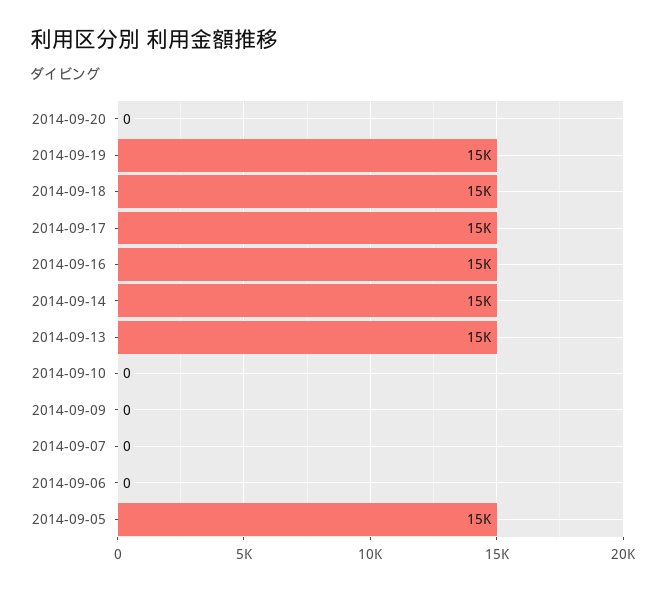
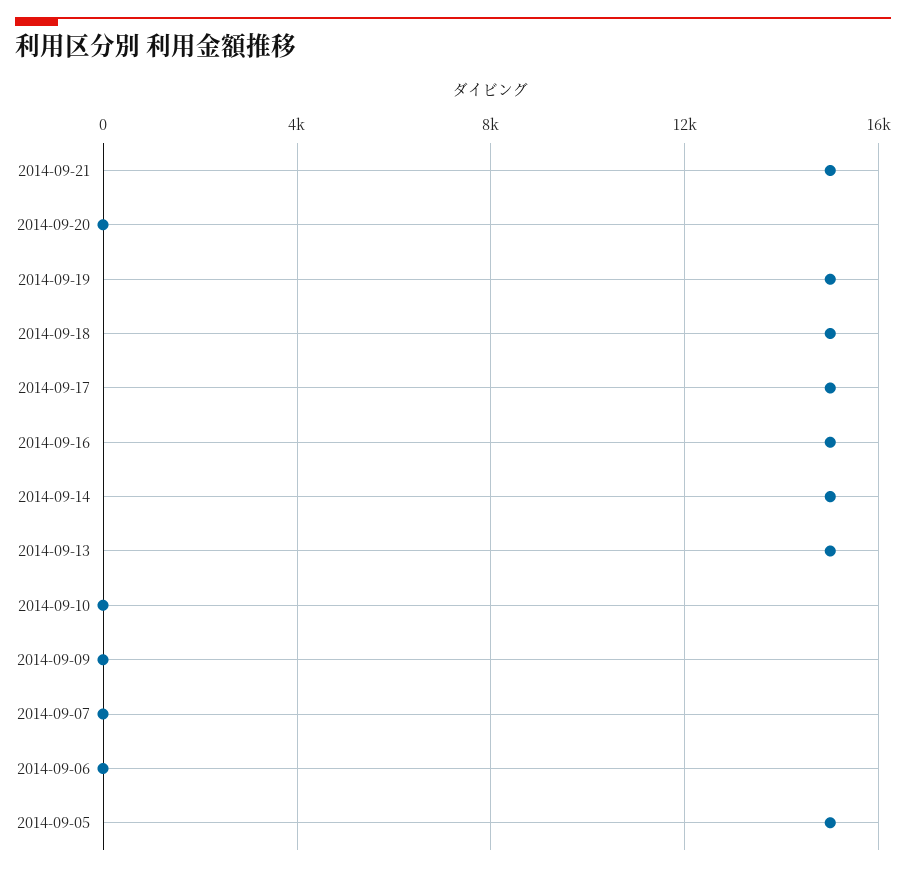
2014-09-21: none -> 15000

